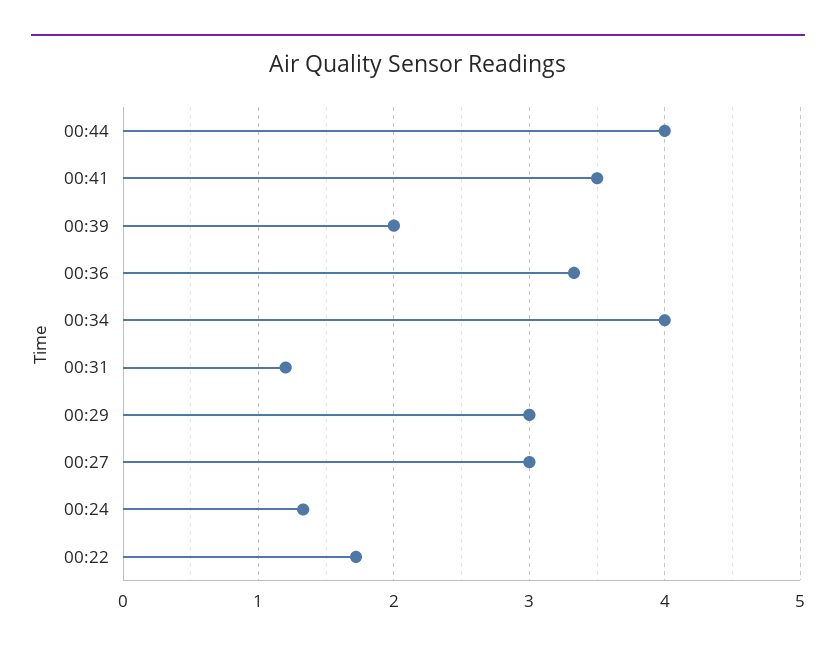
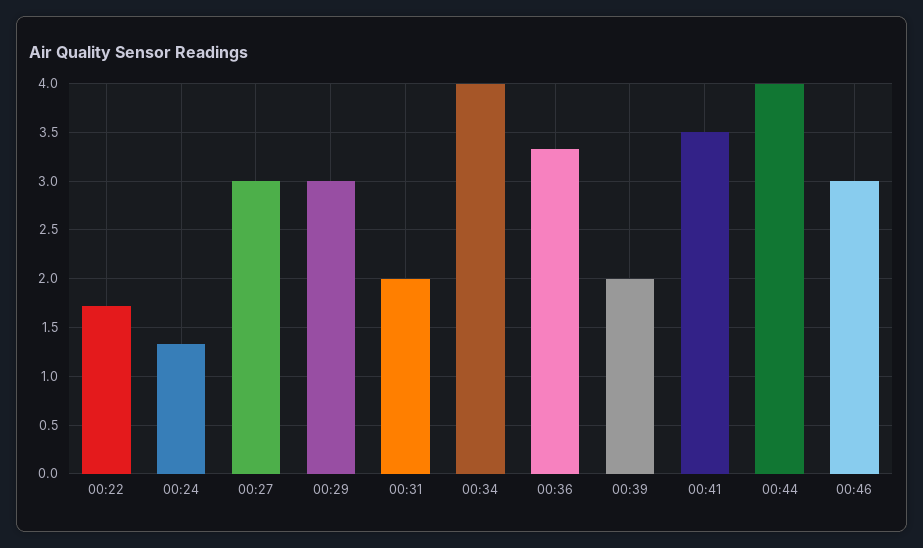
00:31: 1.2 -> 2
00:46: none -> 3

